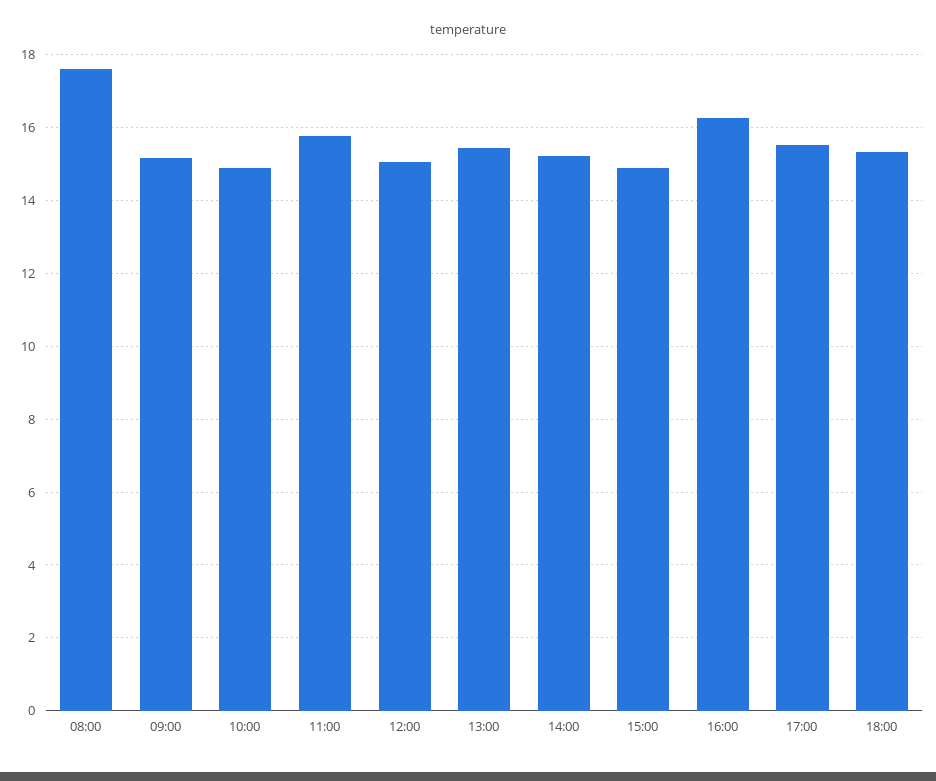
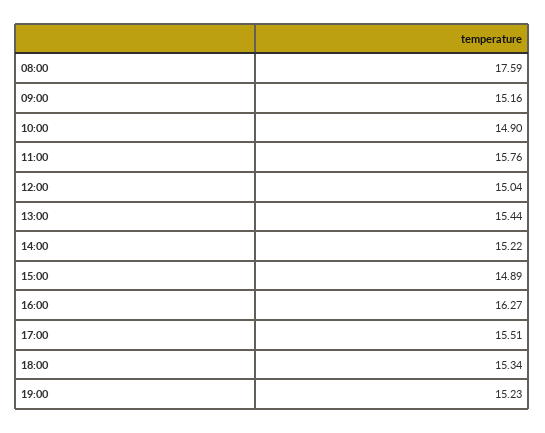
19:00: none -> 15.23

